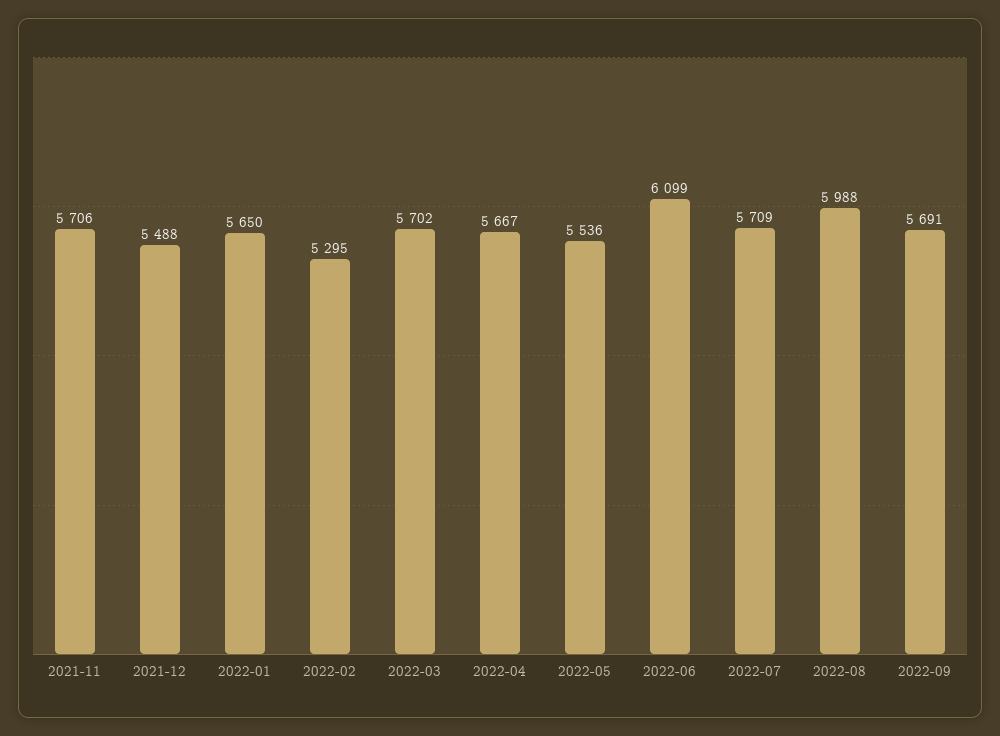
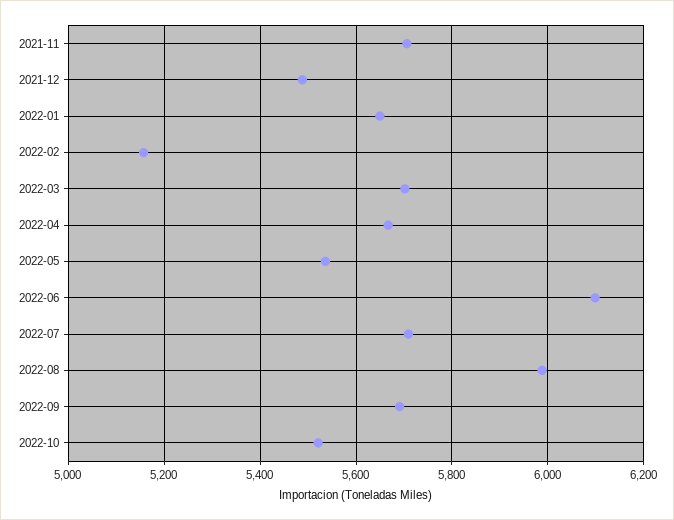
2022-02: 5295 -> 5160
2022-10: none -> 5520

